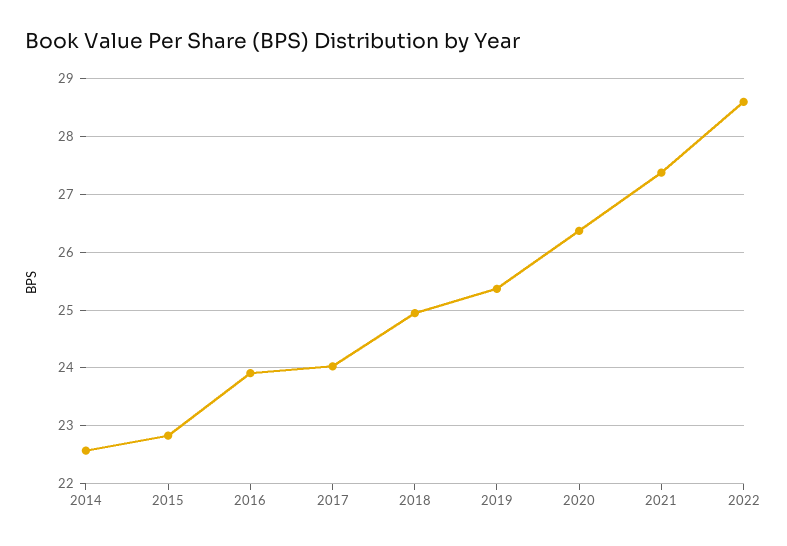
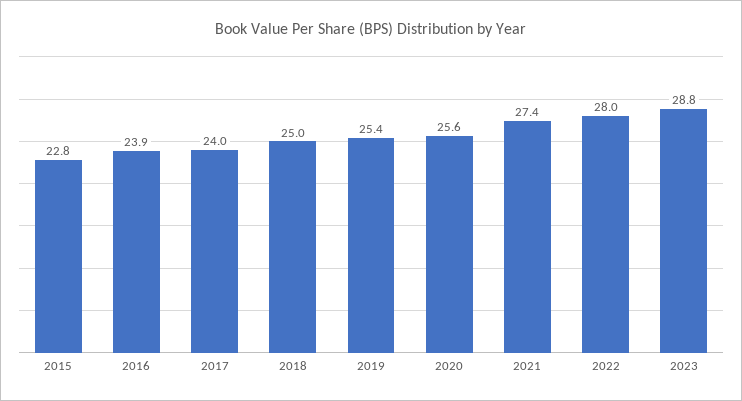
2014: 22.6 -> none
2020: 26.4 -> 25.6
2022: 28.6 -> 28
2023: none -> 28.8

